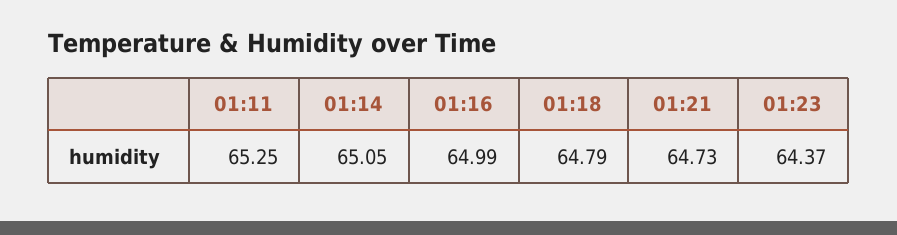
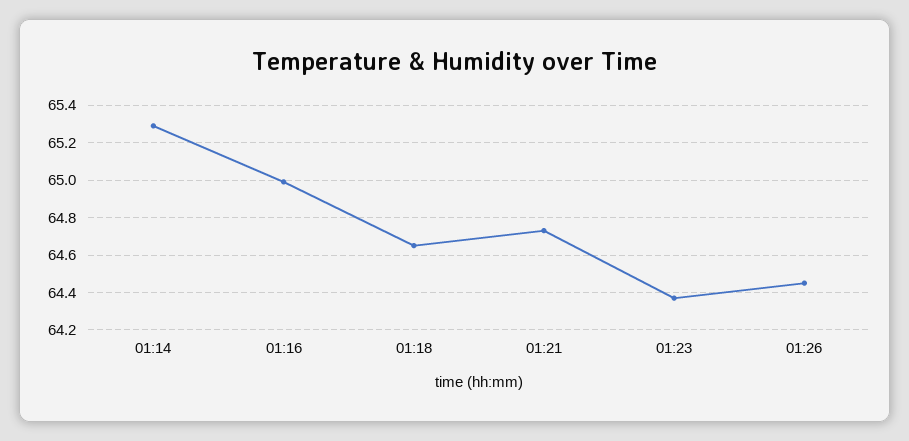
01:11: 65.25 -> none
01:14: 65.05 -> 65.3
01:18: 64.79 -> 64.65
01:26: none -> 64.45

